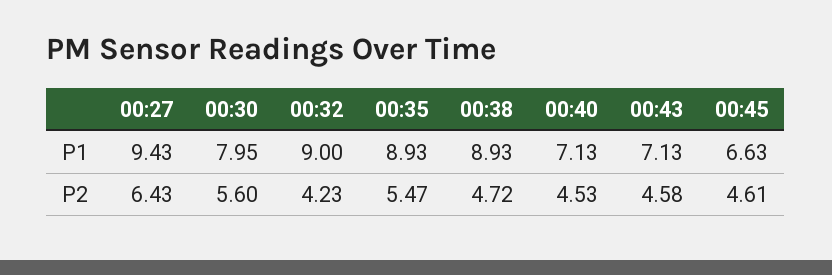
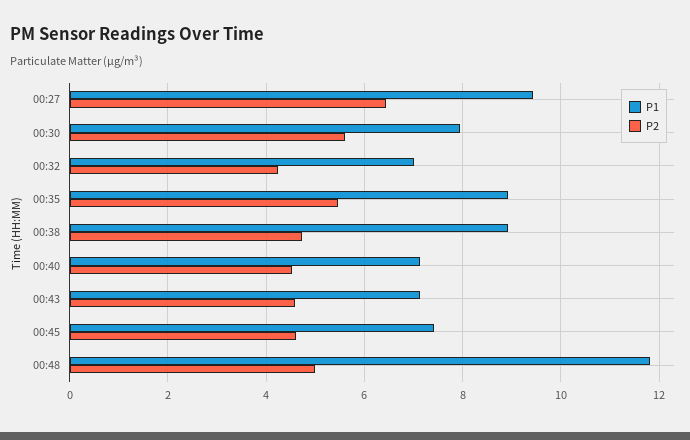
P1, 00:32: 9 -> 7
P1, 00:45: 6.63 -> 7.4
P1, 00:48: none -> 11.8
P2, 00:48: none -> 5

